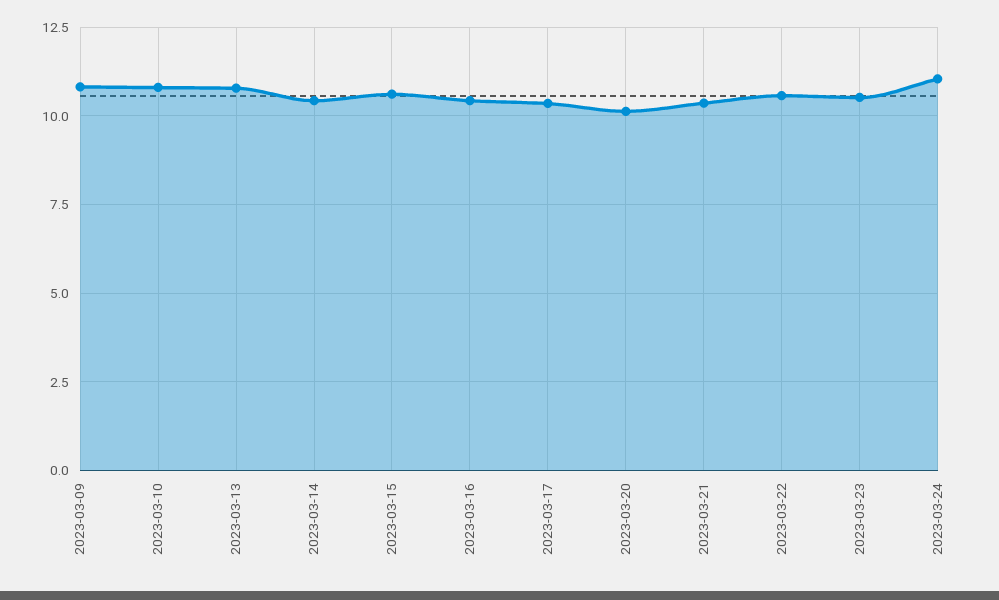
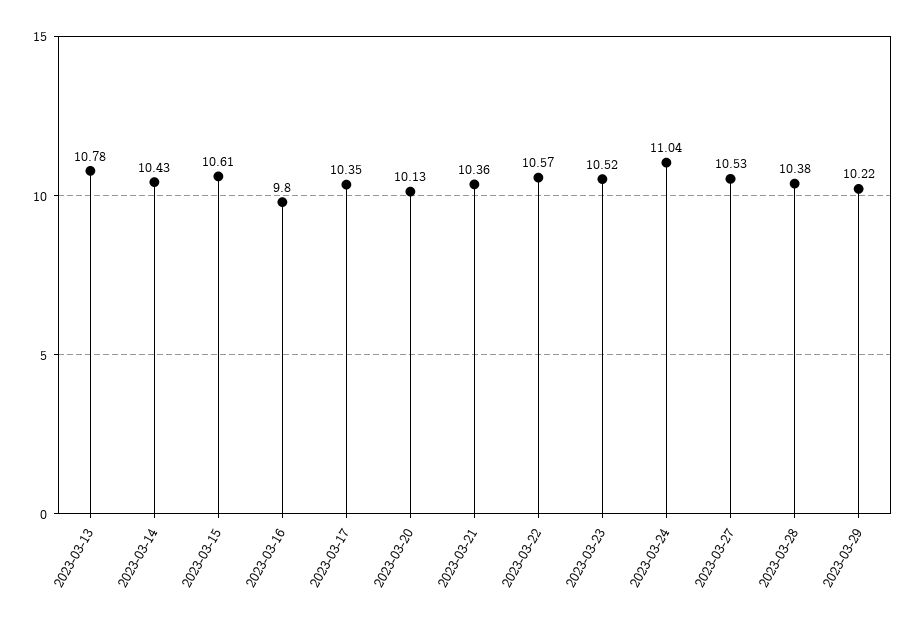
2023-03-09: 10.75 -> none
2023-03-10: 10.75 -> none
2023-03-16: 10.5 -> 9.8
2023-03-27: none -> 10.53
2023-03-28: none -> 10.38
2023-03-29: none -> 10.22

